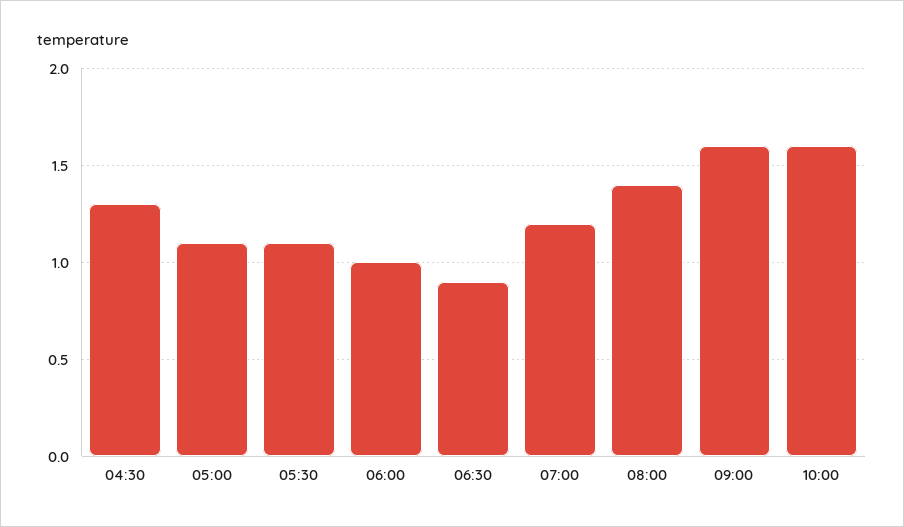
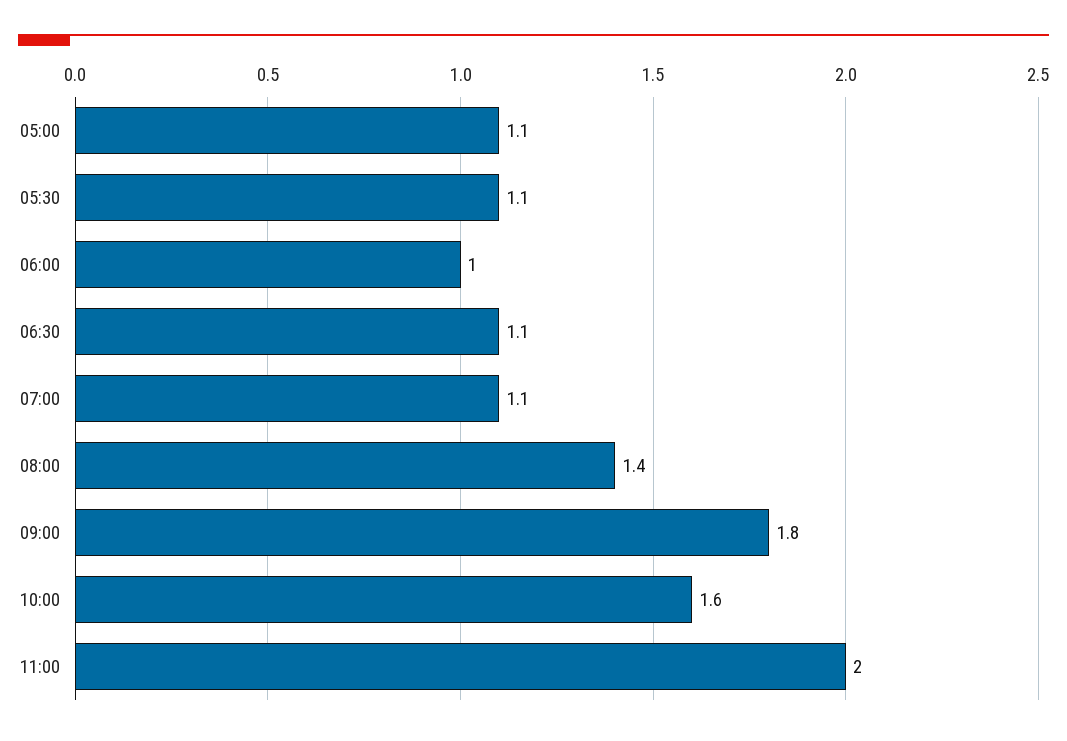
04:30: 1.3 -> none
06:30: 0.9 -> 1.1
07:00: 1.2 -> 1.1
09:00: 1.6 -> 1.8
11:00: none -> 2

